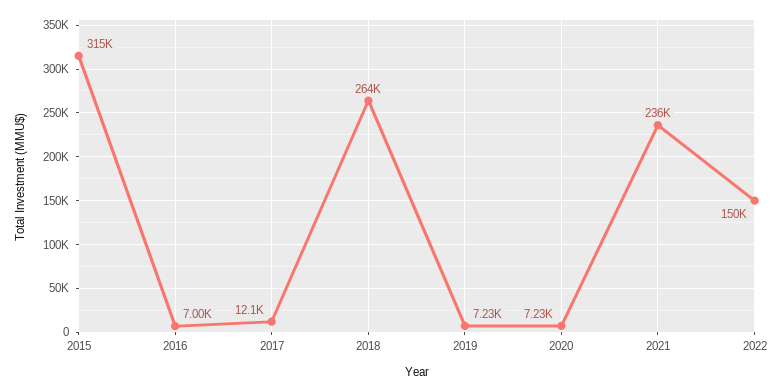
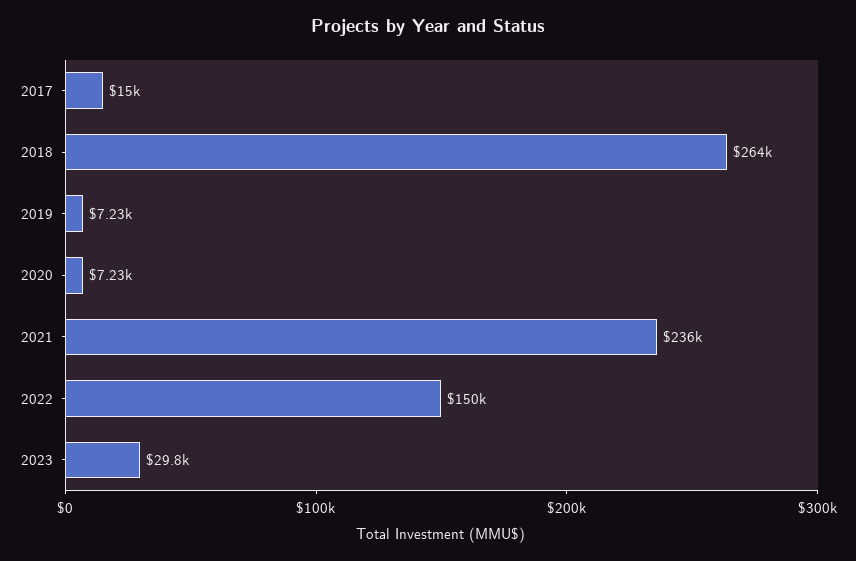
2015: 315000 -> none
2016: 7000 -> none
2017: 12100 -> 15000
2023: none -> 29800

